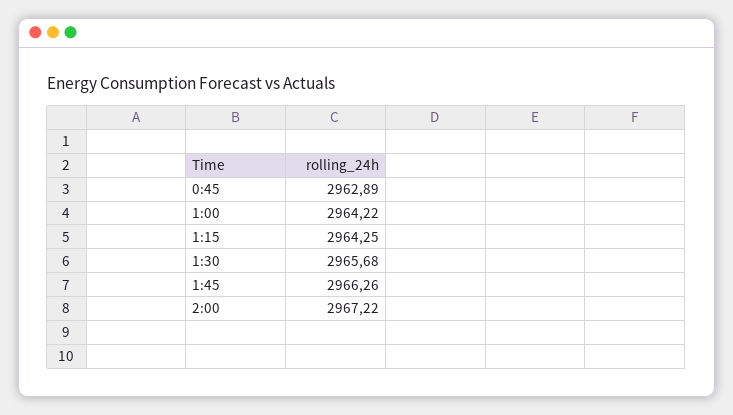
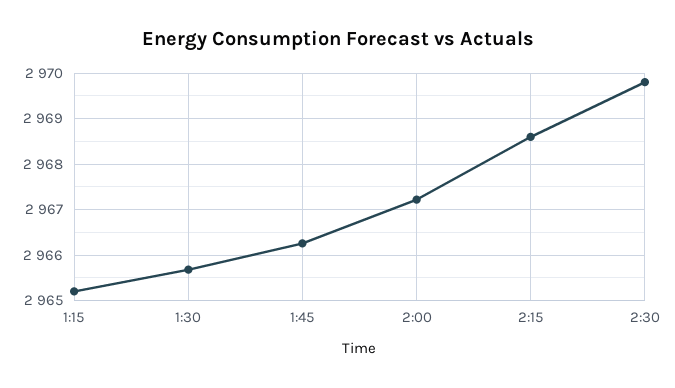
0:45: 2962.89 -> none
1:00: 2964.22 -> none
1:15: 2964.25 -> 2965.2
2:15: none -> 2968.6
2:30: none -> 2969.8

